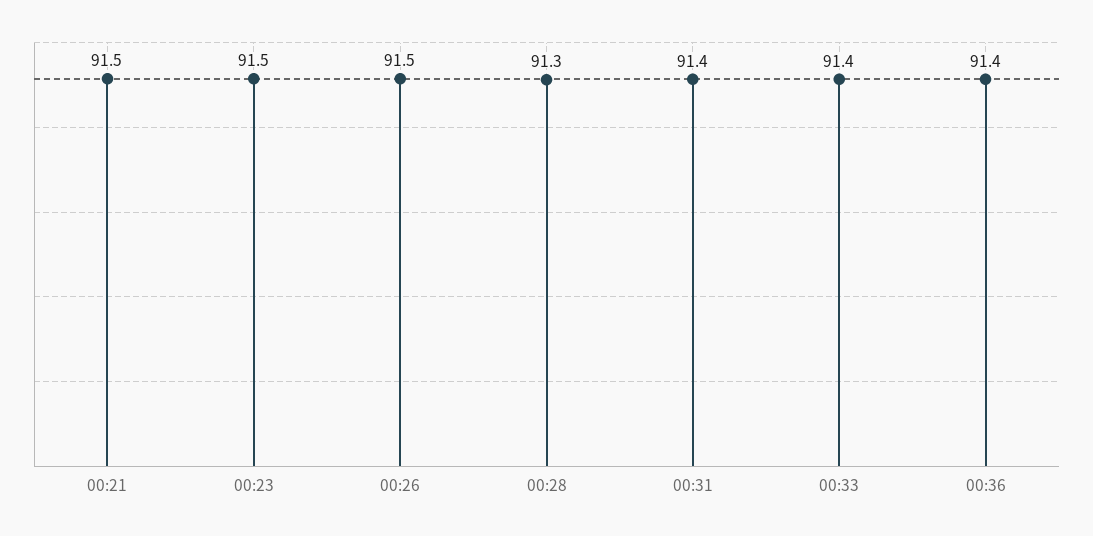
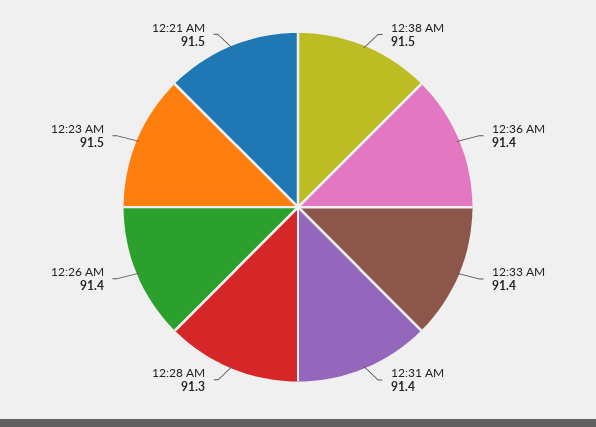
00:26: 91.5 -> 91.4
12:38 AM: none -> 91.5

